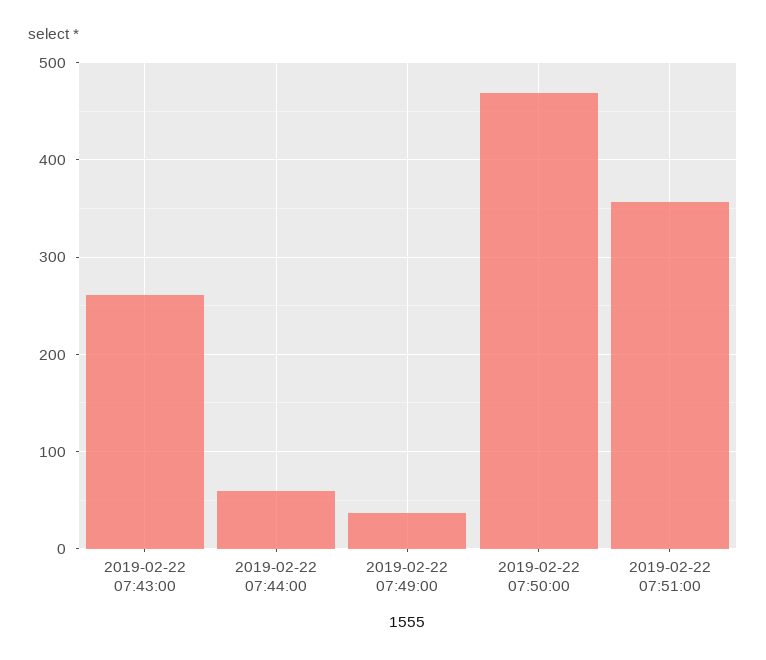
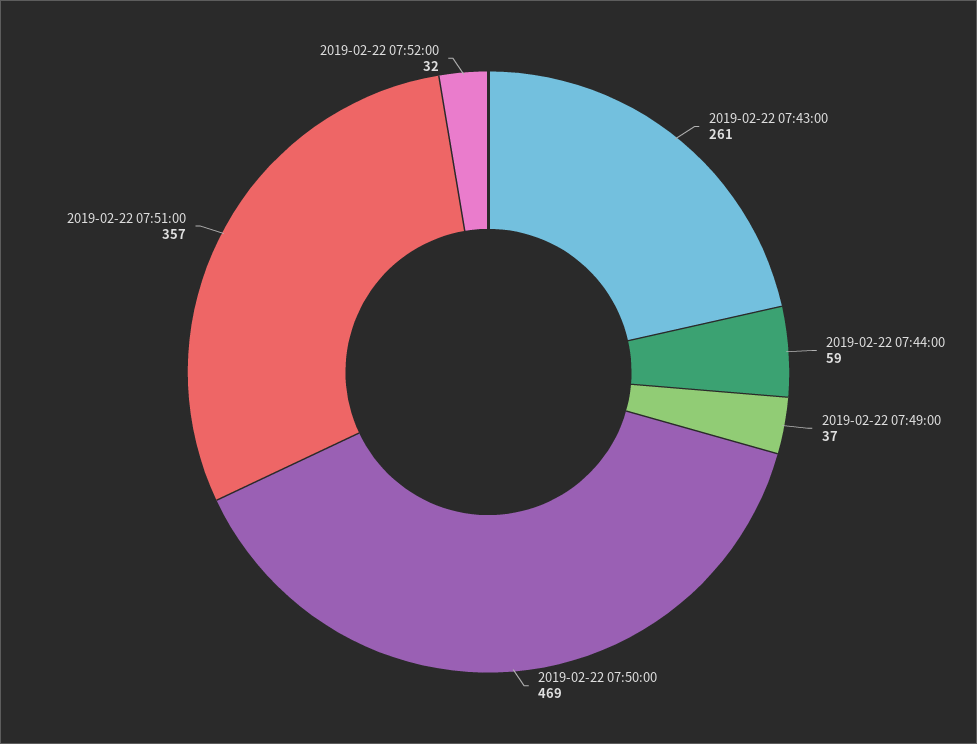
2019-02-22 07:52:00: none -> 32

